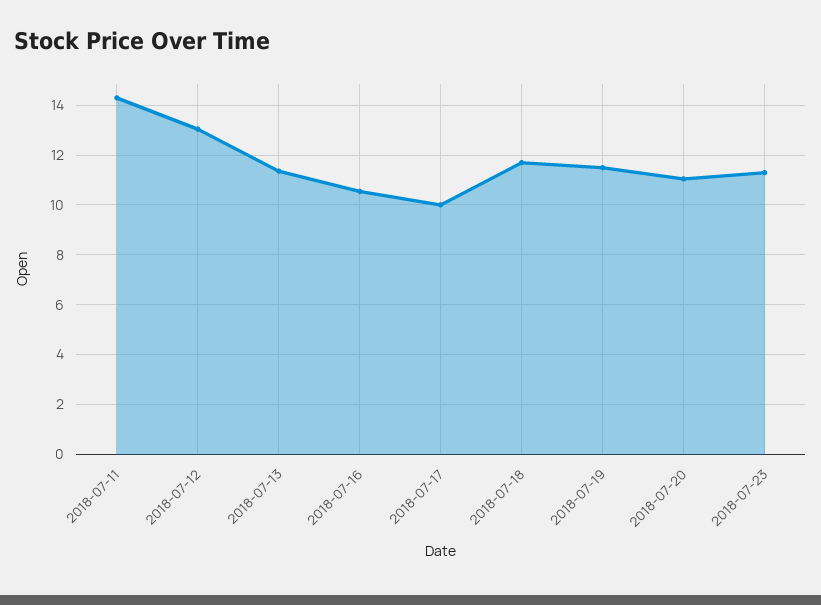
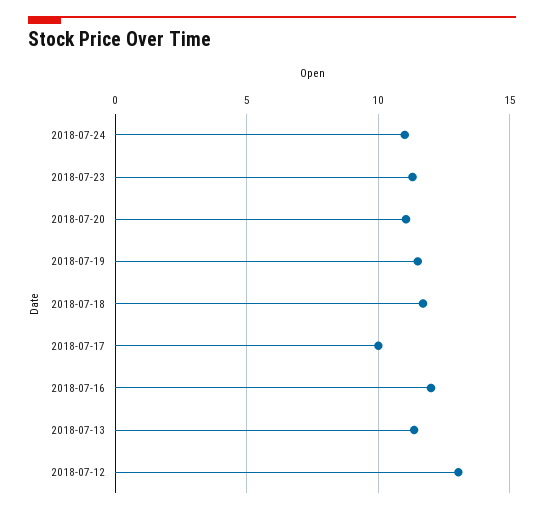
2018-07-11: 14.25 -> none
2018-07-16: 10.5 -> 12
2018-07-24: none -> 11

